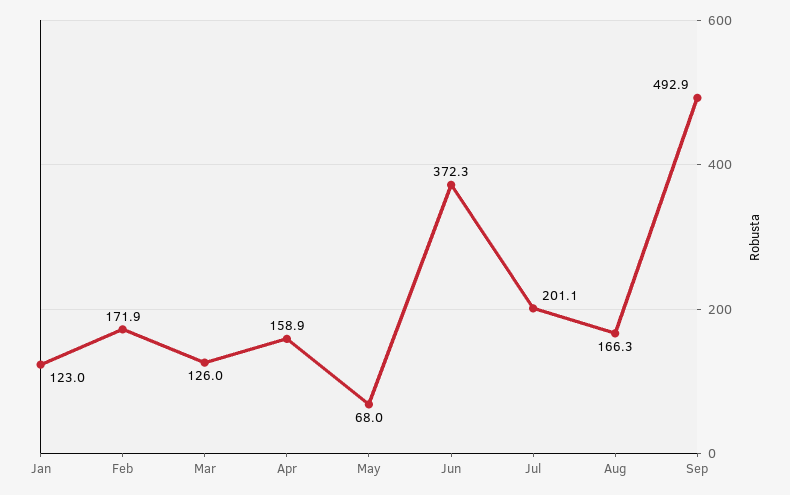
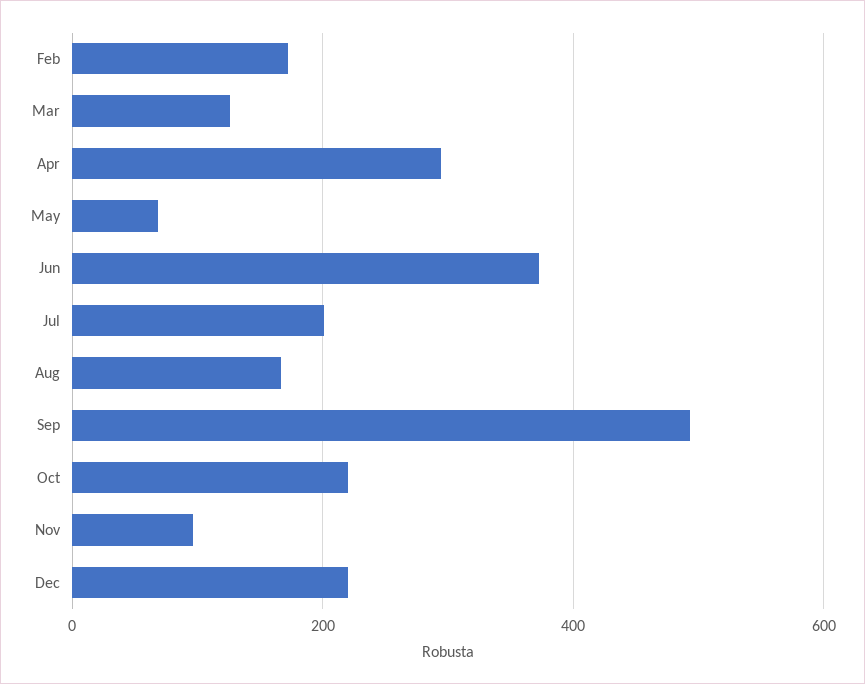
Jan: 123 -> none
Apr: 158.9 -> 300
Oct: none -> 220
Nov: none -> 100
Dec: none -> 220

